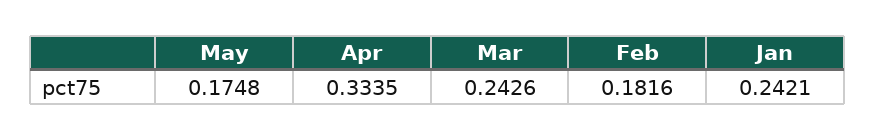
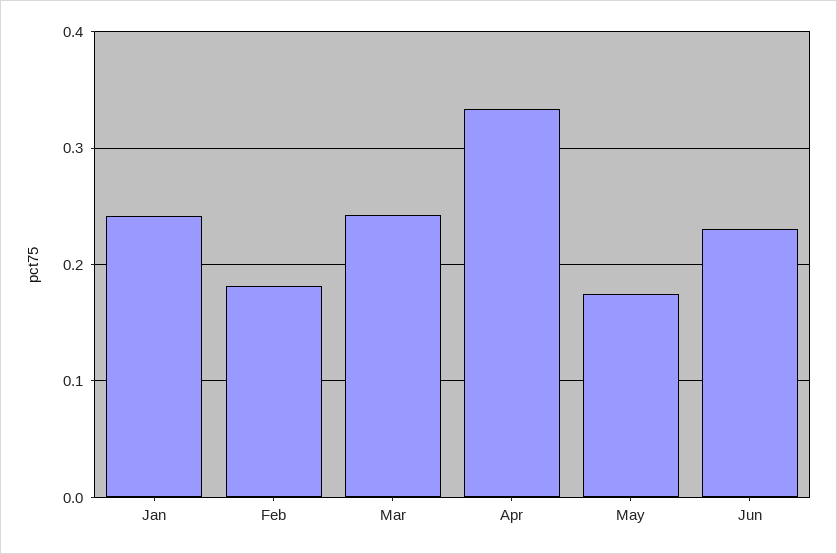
Jun: none -> 0.23

